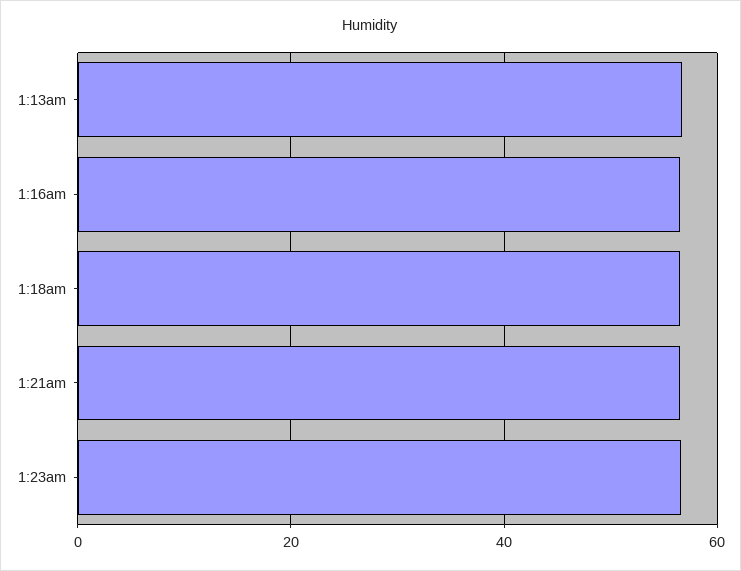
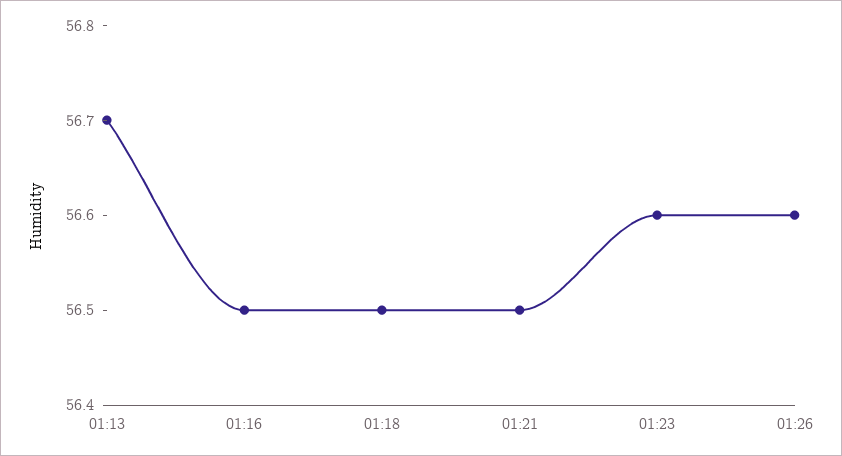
01:26: none -> 56.6

